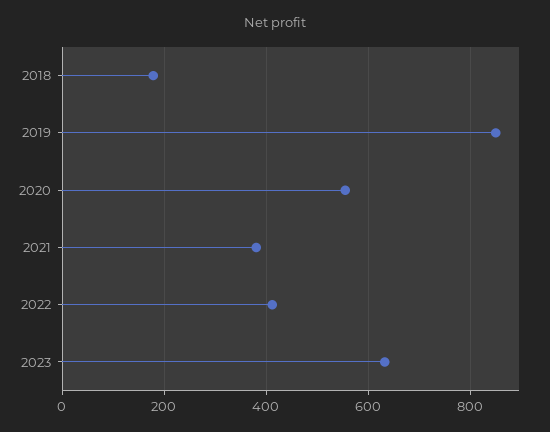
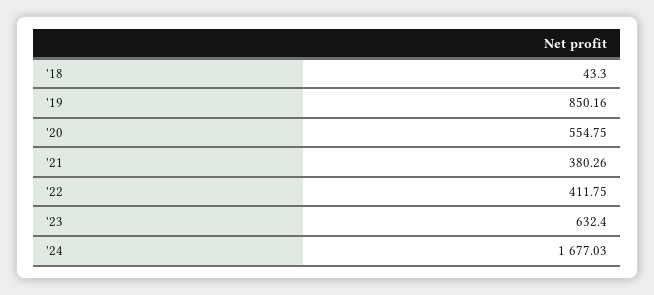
2018: 180 -> 43.3
'24: none -> 1677.03

